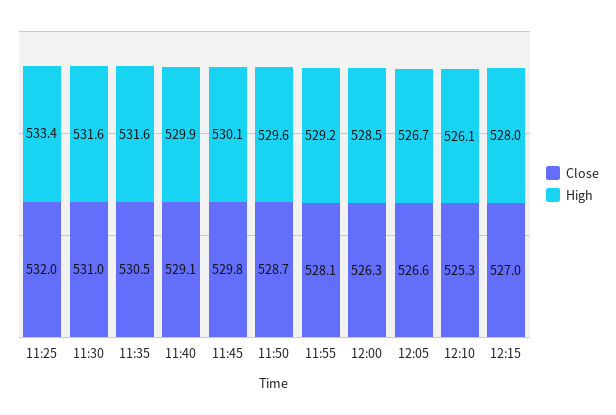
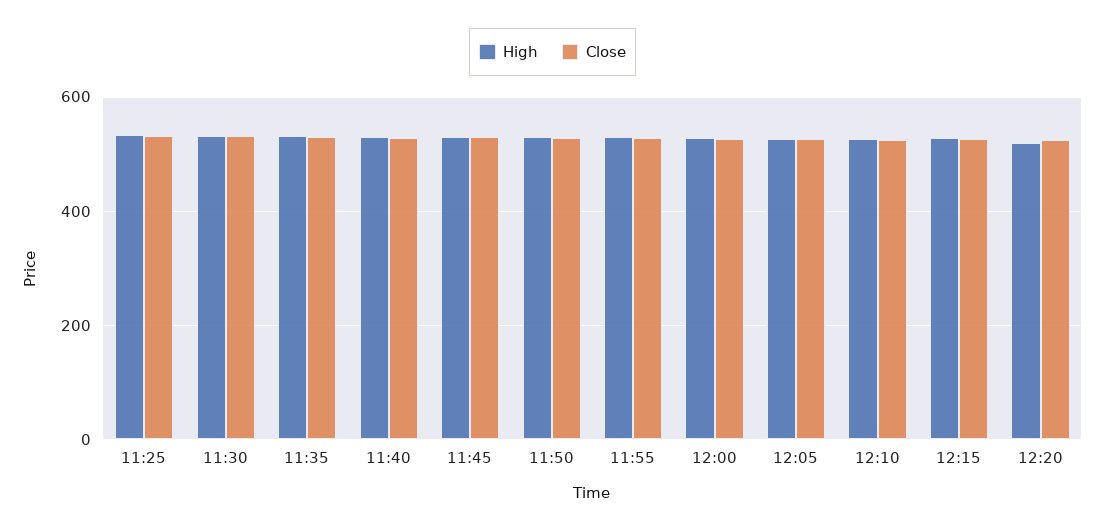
High, 12:20: none -> 520
Close, 12:20: none -> 520

